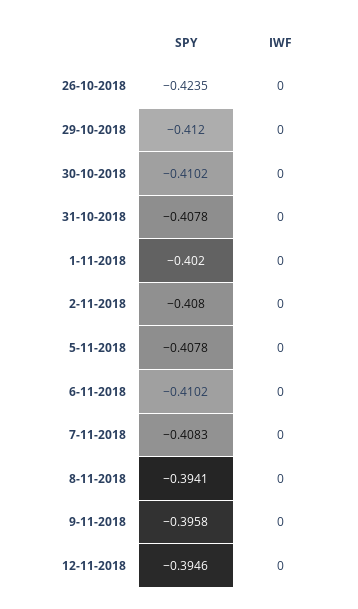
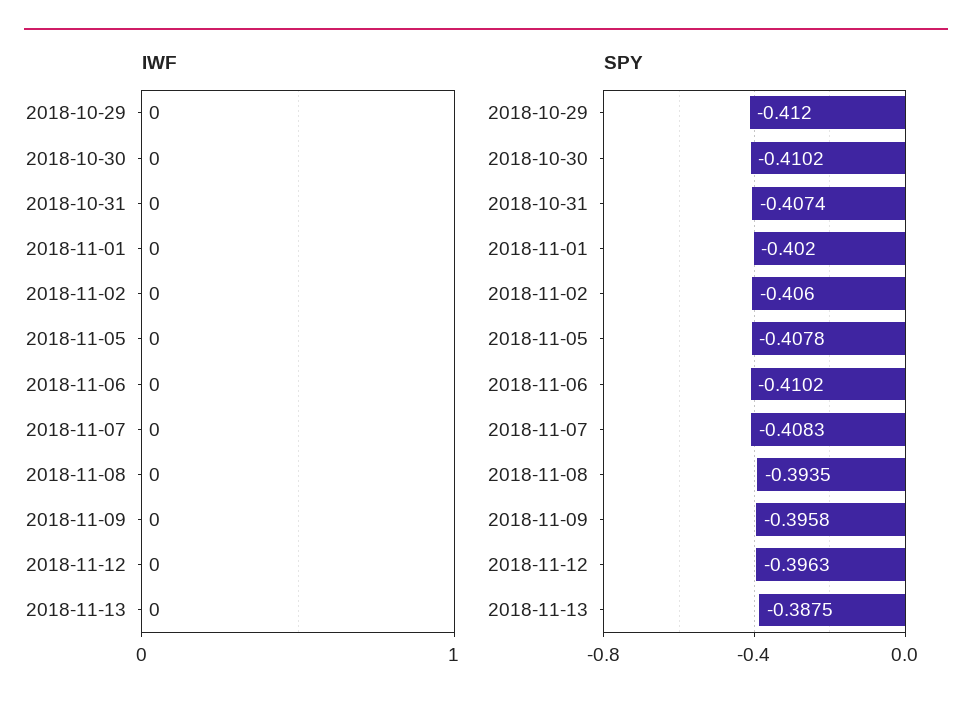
SPY, 26-10-2018: -0.4235 -> none
IWF, 26-10-2018: 0 -> none
SPY, 31-10-2018: -0.4078 -> -0.4074
SPY, 2-11-2018: -0.408 -> -0.406
SPY, 8-11-2018: -0.3941 -> -0.3935
SPY, 12-11-2018: -0.3946 -> -0.3963
IWF, 2018-11-13: none -> 0
SPY, 2018-11-13: none -> -0.3875

